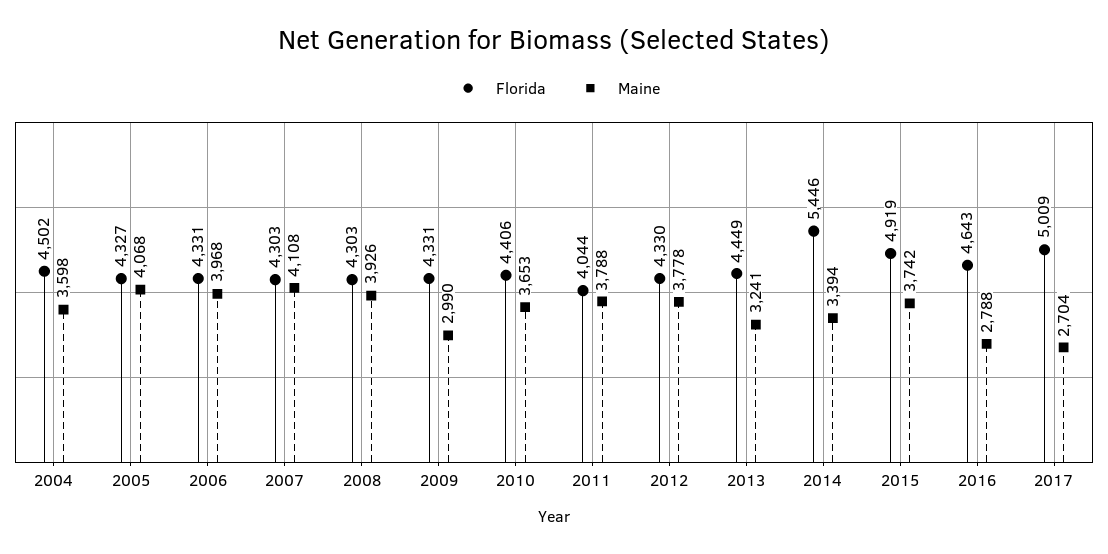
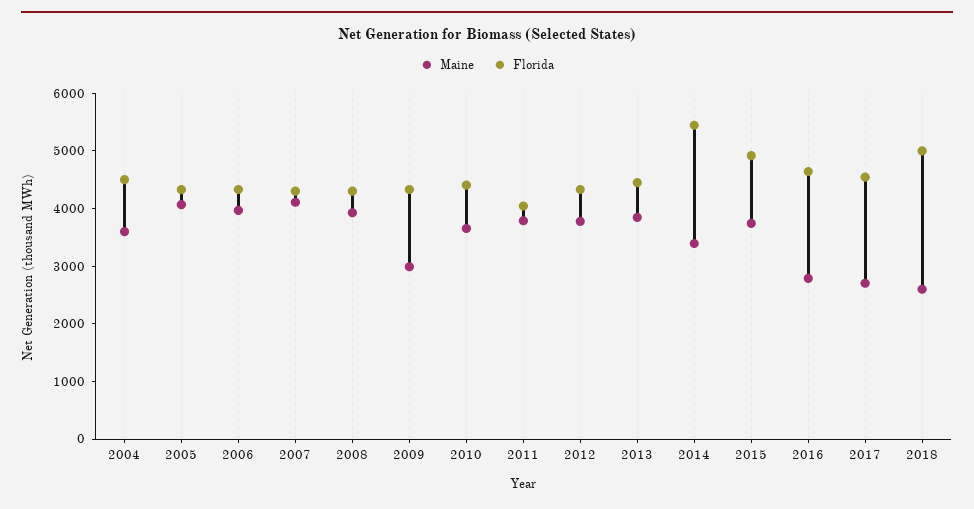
Maine, 2013: 3241 -> 3800
Florida, 2017: 5009 -> 4600
Maine, 2018: none -> 2600
Florida, 2018: none -> 5000

